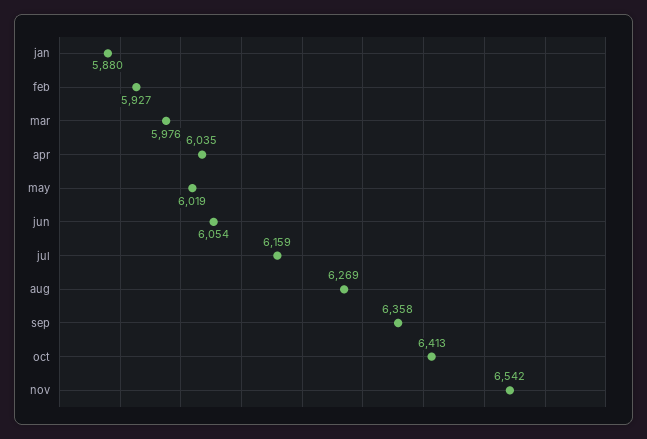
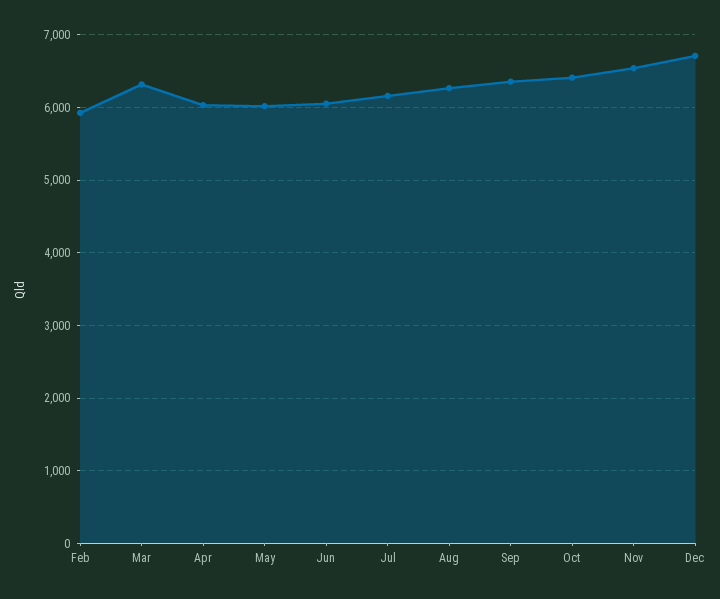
jan: 5880 -> none
mar: 5976 -> 6300
Dec: none -> 6700

